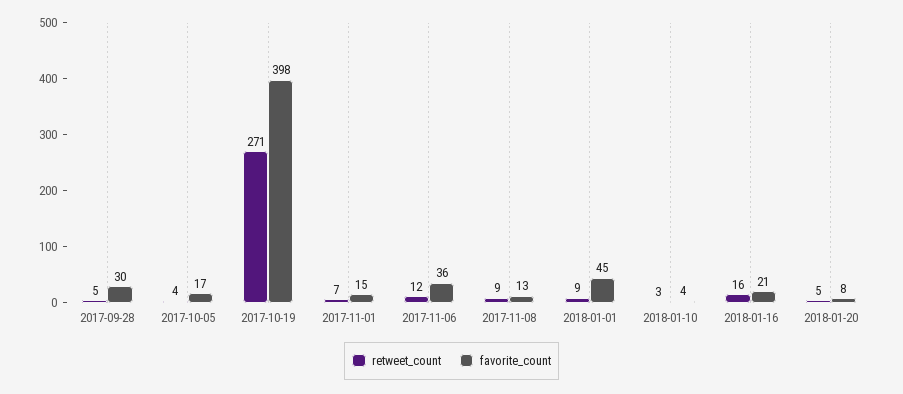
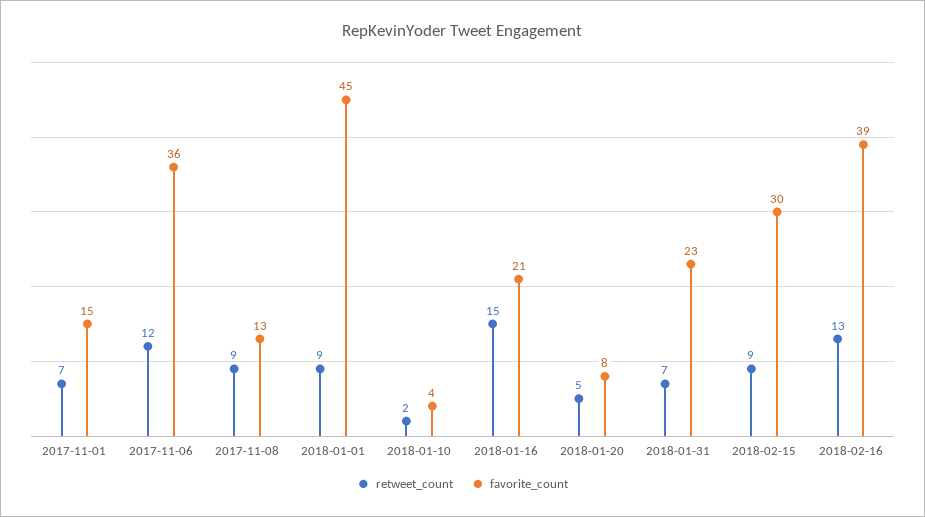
retweet_count, 2017-09-28: 5 -> none
favorite_count, 2017-09-28: 30 -> none
retweet_count, 2017-10-05: 4 -> none
favorite_count, 2017-10-05: 17 -> none
retweet_count, 2017-10-19: 271 -> none
favorite_count, 2017-10-19: 398 -> none
retweet_count, 2018-01-10: 3 -> 2
retweet_count, 2018-01-16: 16 -> 15
retweet_count, 2018-01-31: none -> 7
favorite_count, 2018-01-31: none -> 23
retweet_count, 2018-02-15: none -> 9
favorite_count, 2018-02-15: none -> 30
retweet_count, 2018-02-16: none -> 13
favorite_count, 2018-02-16: none -> 39

